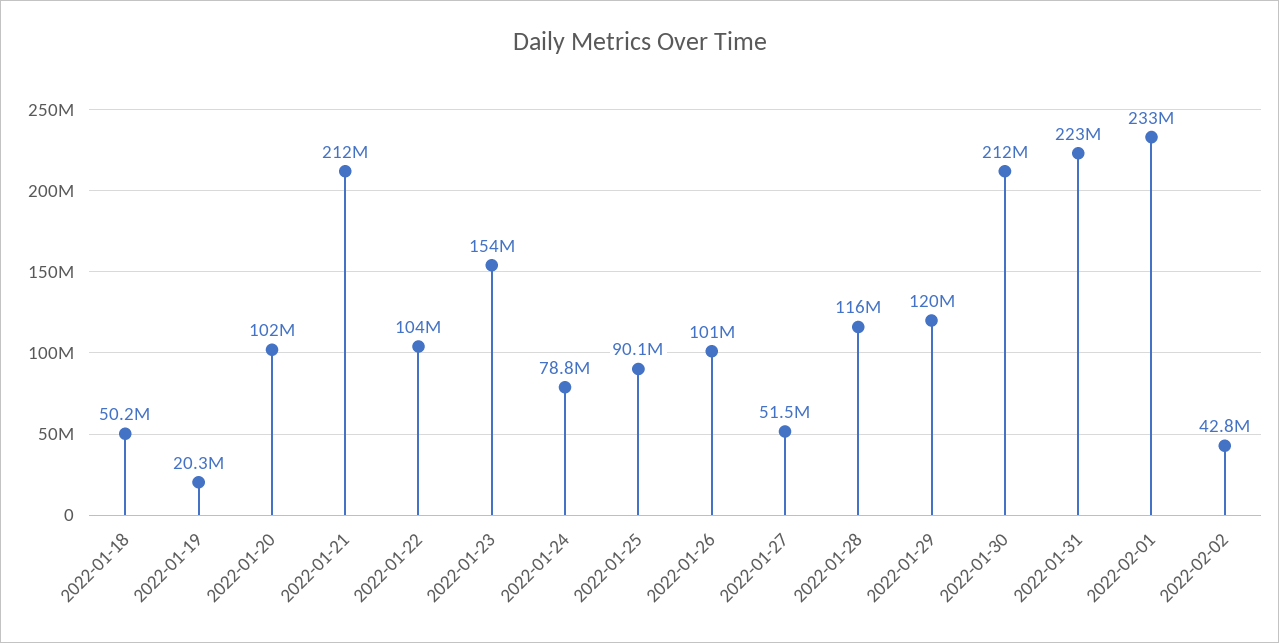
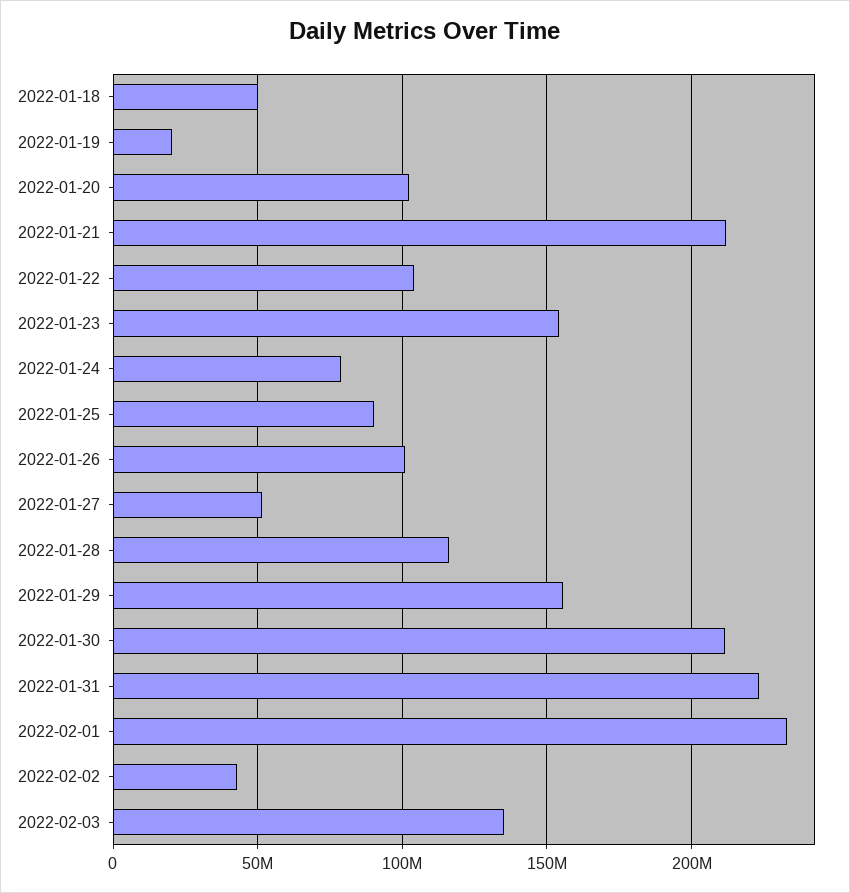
2022-01-29: 120000000 -> 155000000
2022-02-03: none -> 135000000

